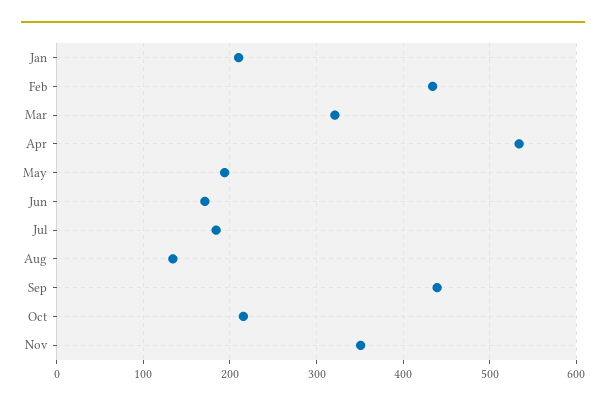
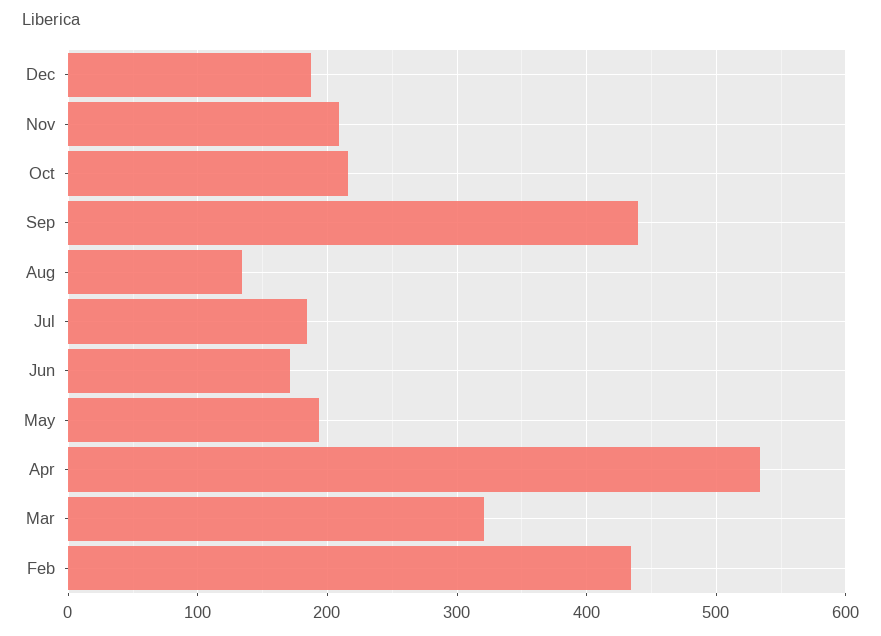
Jan: 210 -> none
Nov: 350 -> 210
Dec: none -> 190

